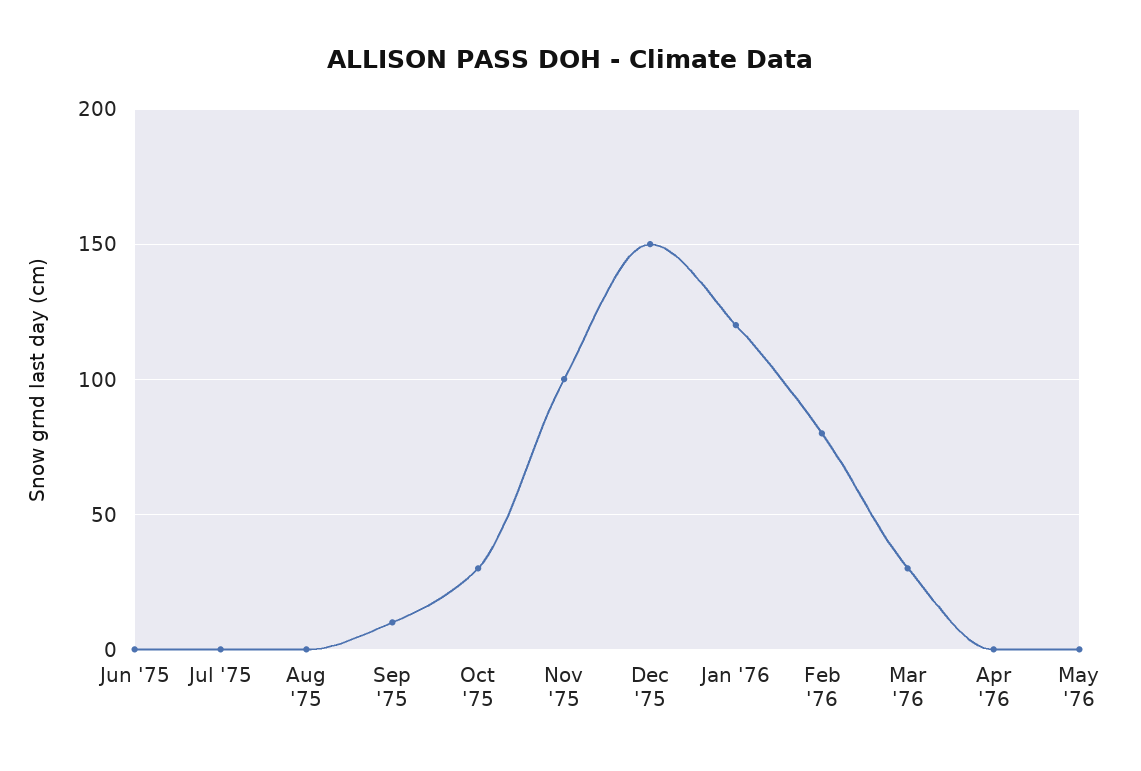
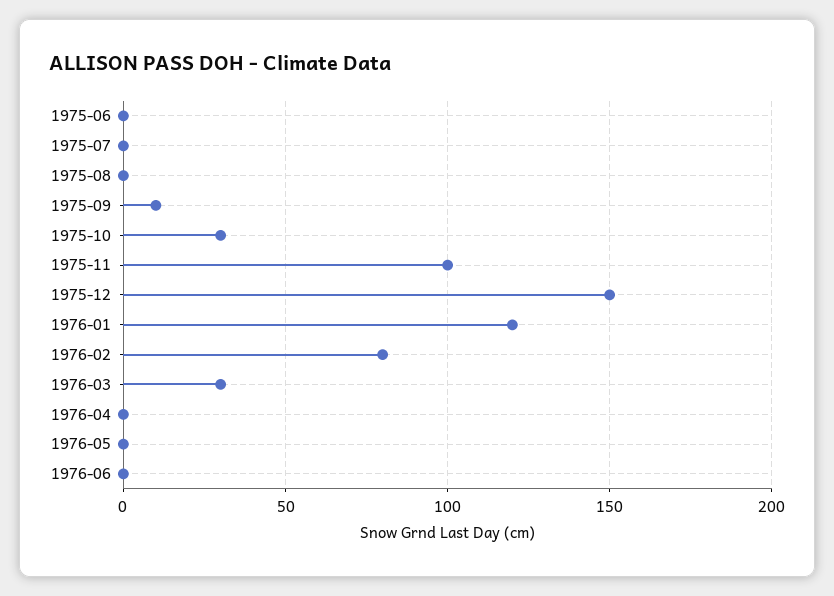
1976-06: none -> 0

